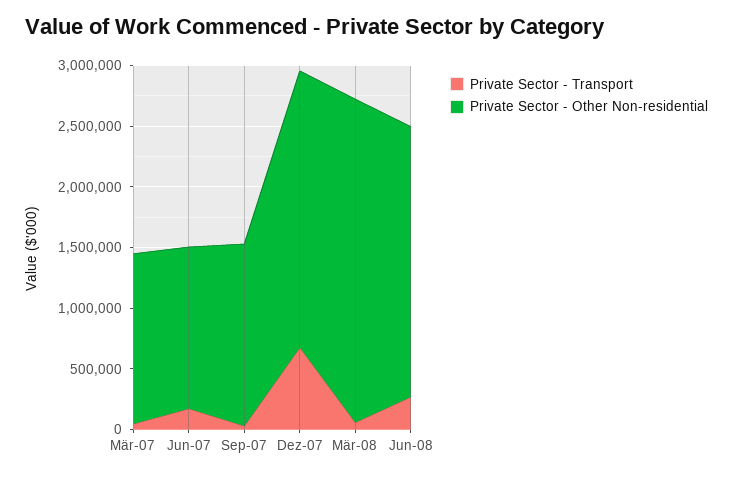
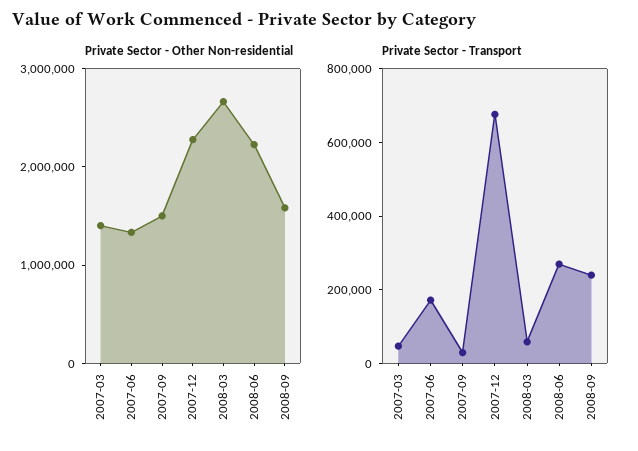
Private Sector - Other Non-residential, 2008-09: none -> 1600000
Private Sector - Transport, 2008-09: none -> 250000

